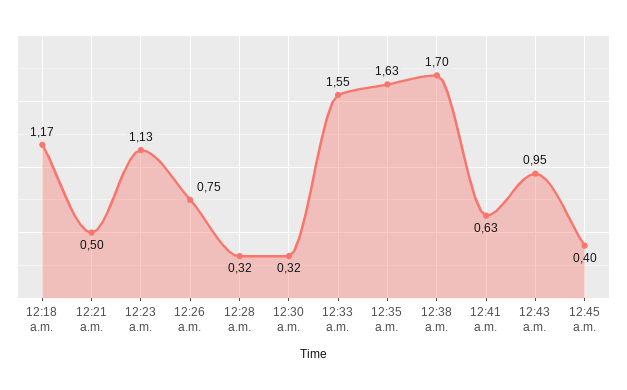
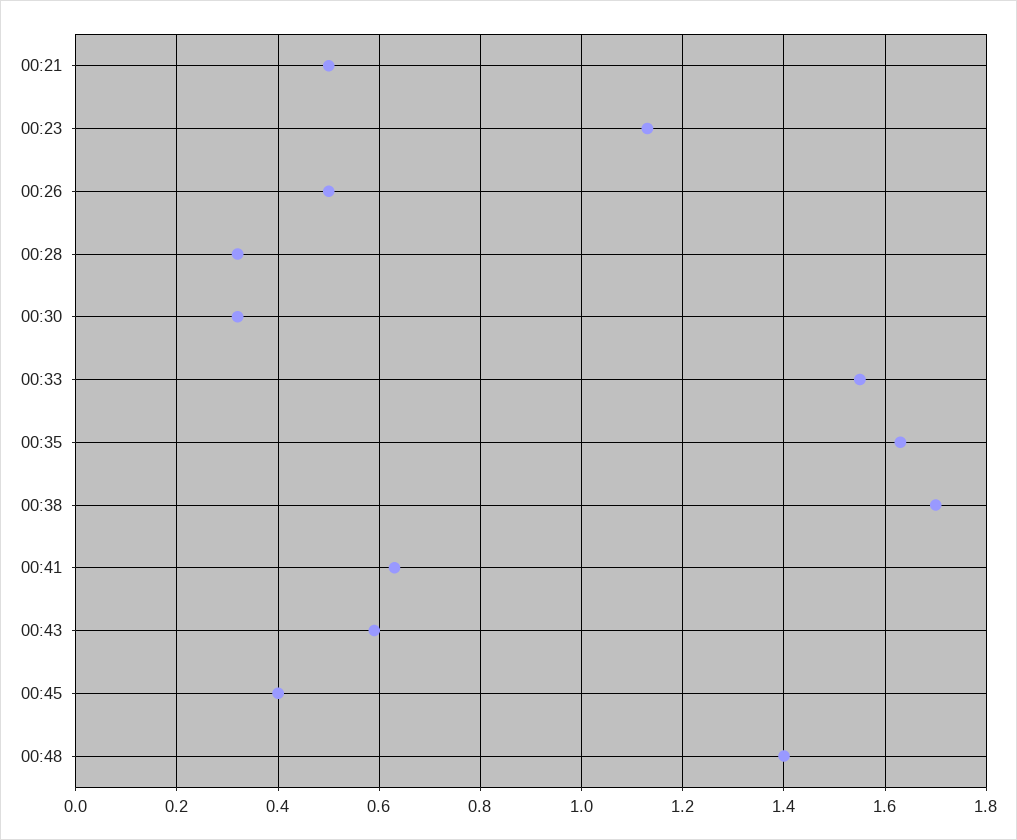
12:18 a.m.: 1.17 -> none
12:26 a.m.: 0.75 -> 0.5
12:43 a.m.: 0.95 -> 0.6
00:48: none -> 1.4

